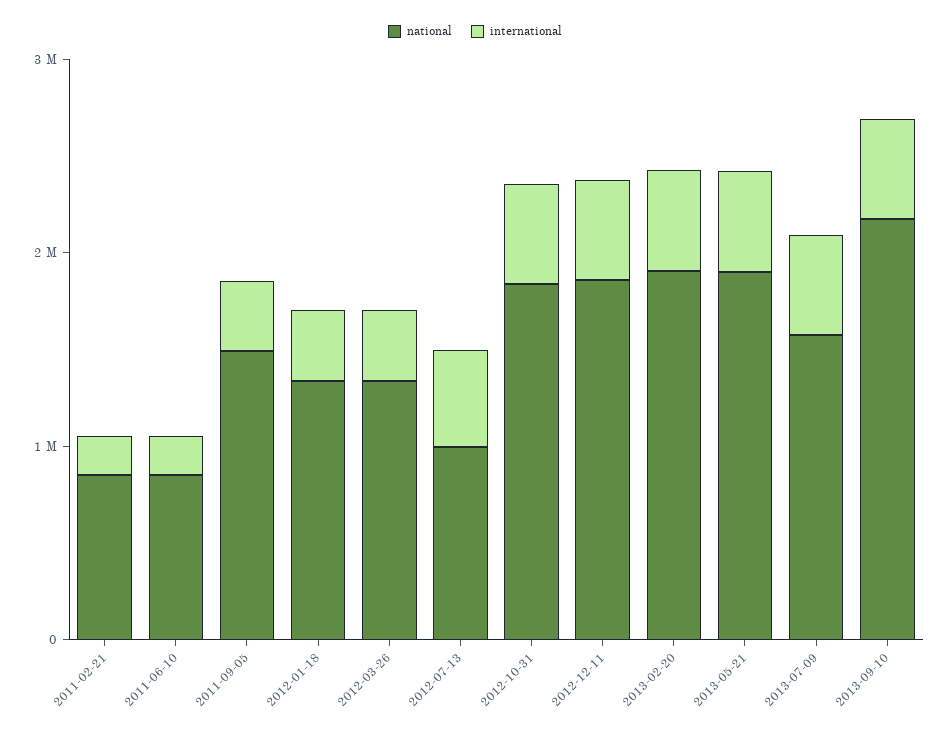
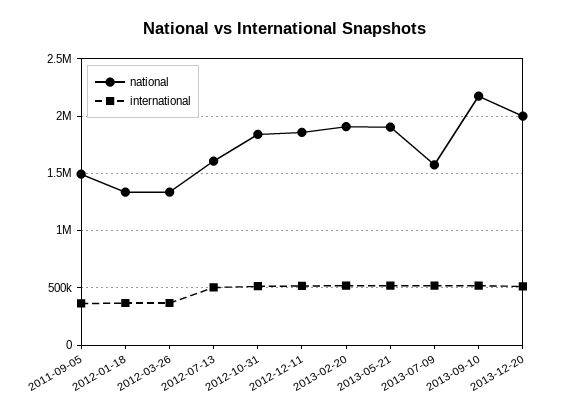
national, 2011-02-21: 800000 -> none
international, 2011-02-21: 200000 -> none
national, 2011-06-10: 800000 -> none
international, 2011-06-10: 200000 -> none
national, 2012-07-13: 1000000 -> 1600000
national, 2013-12-20: none -> 2000000
international, 2013-12-20: none -> 500000

